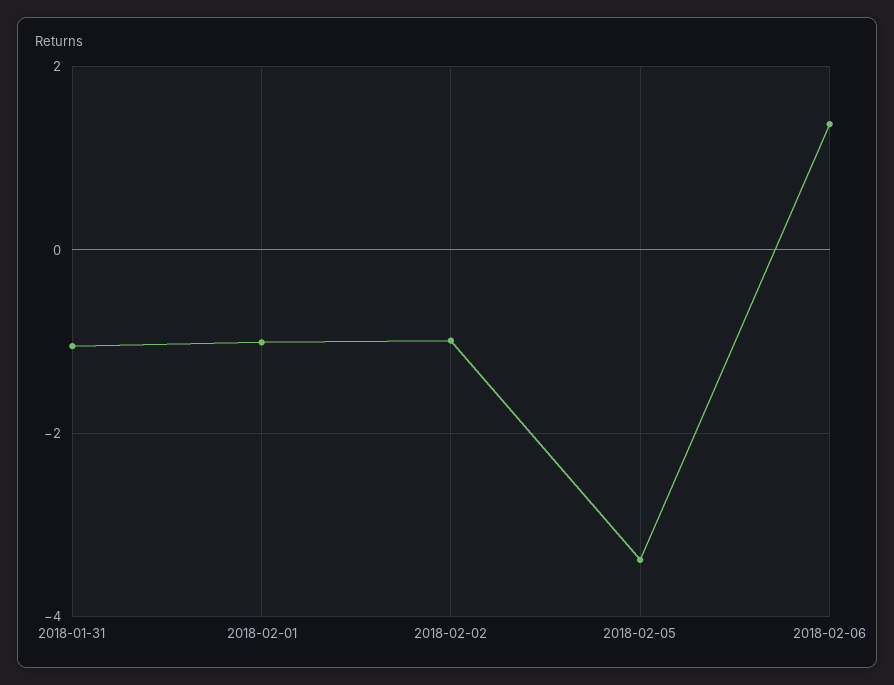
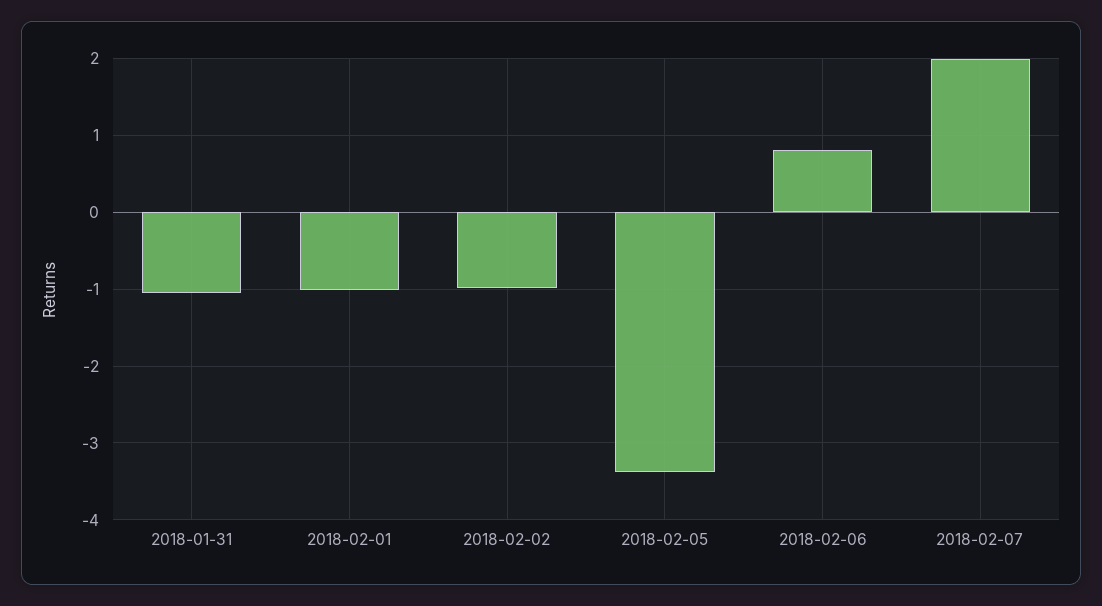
2018-02-06: 1.4 -> 0.8
2018-02-07: none -> 2

